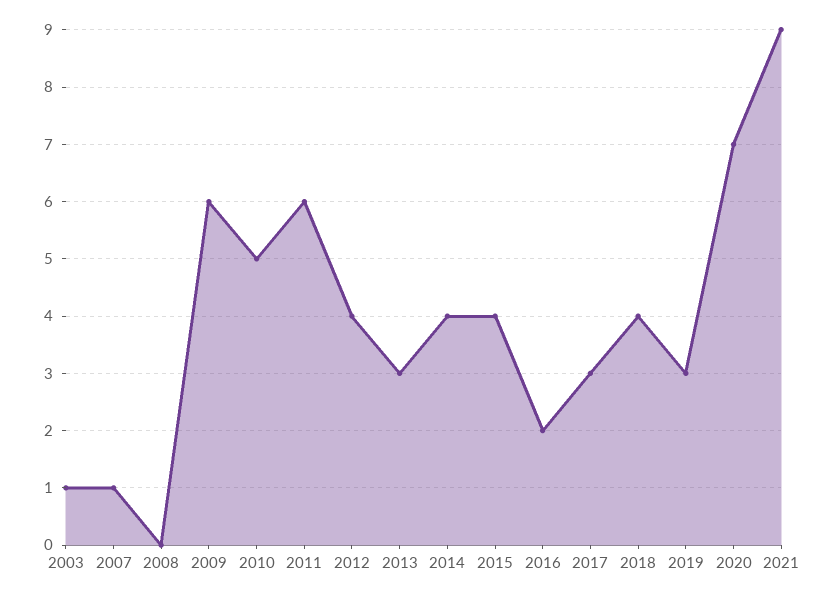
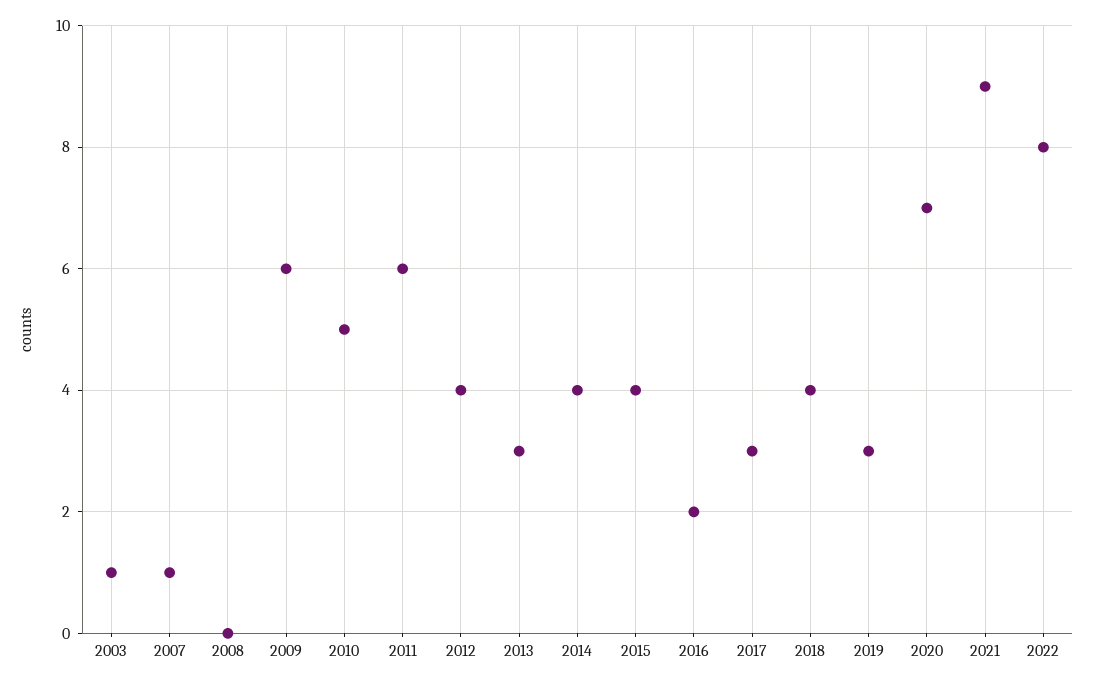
2022: none -> 8

